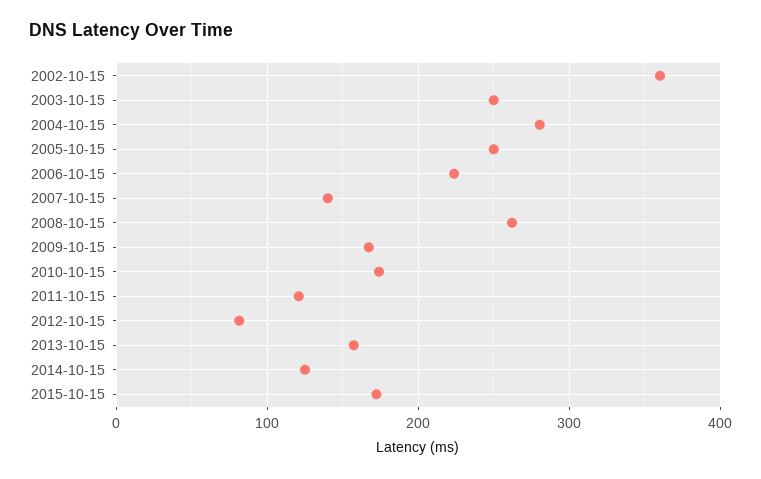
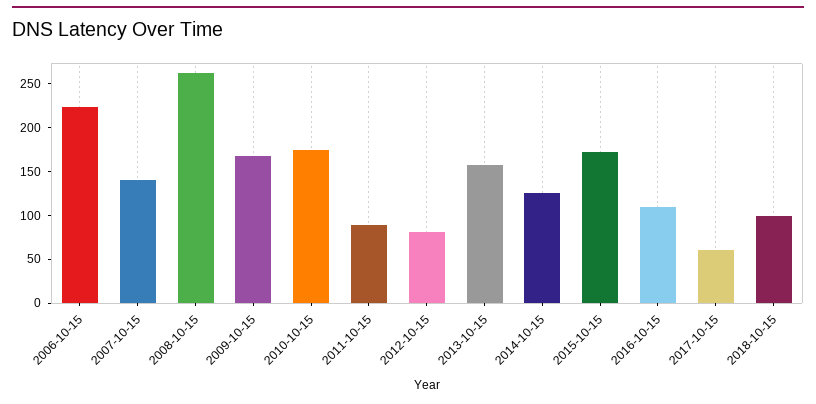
2002-10-15: 360 -> none
2003-10-15: 250 -> none
2004-10-15: 280 -> none
2005-10-15: 250 -> none
2011-10-15: 120 -> 90
2016-10-15: none -> 110
2017-10-15: none -> 60
2018-10-15: none -> 100

